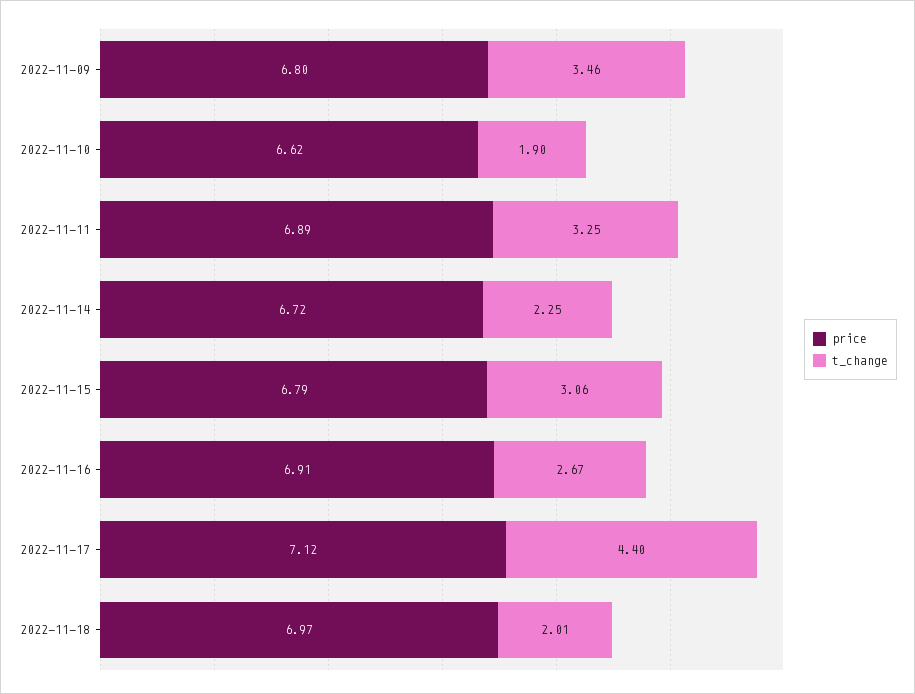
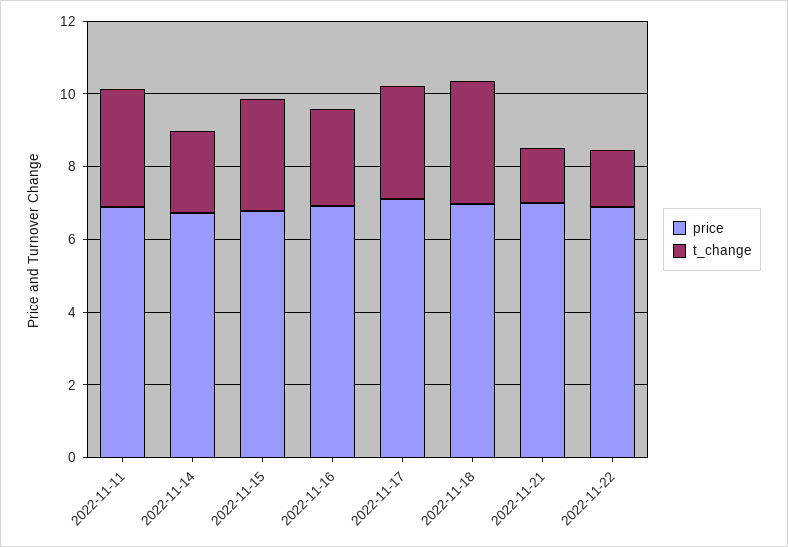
price, 2022-11-09: 6.8 -> none
t_change, 2022-11-09: 3.46 -> none
price, 2022-11-10: 6.62 -> none
t_change, 2022-11-10: 1.9 -> none
t_change, 2022-11-17: 4.4 -> 3
t_change, 2022-11-18: 2.01 -> 3.5
price, 2022-11-21: none -> 7
t_change, 2022-11-21: none -> 1.5
price, 2022-11-22: none -> 7
t_change, 2022-11-22: none -> 1.5

